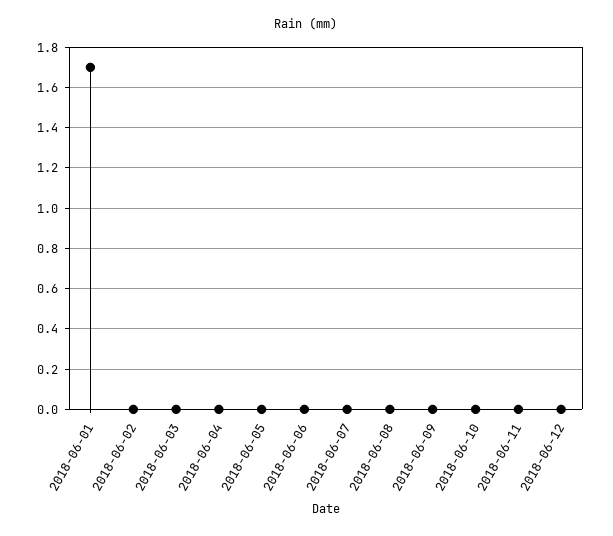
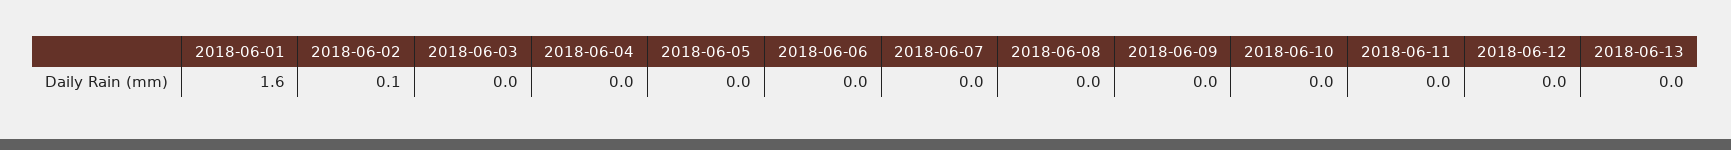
2018-06-01: 1.7 -> 1.6
2018-06-02: 0 -> 0.1
2018-06-13: none -> 0

